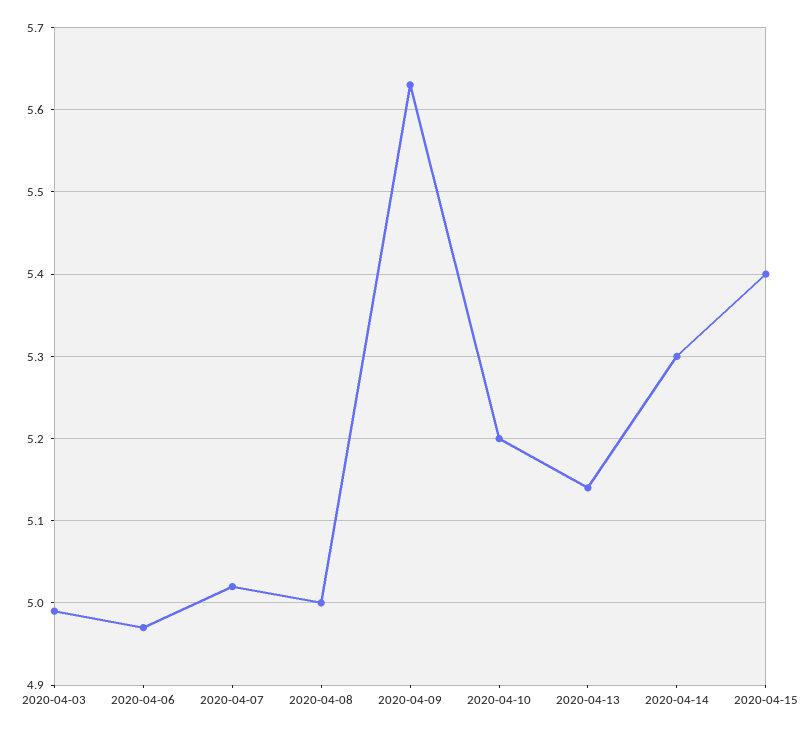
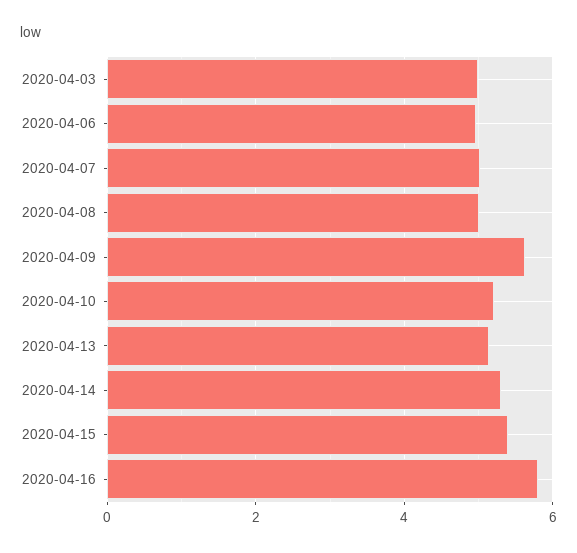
2020-04-16: none -> 5.8

